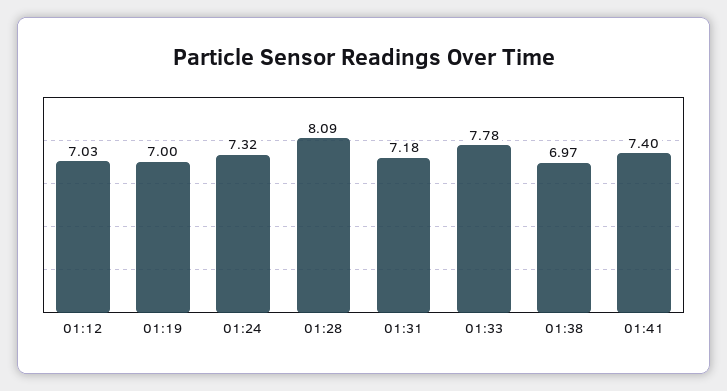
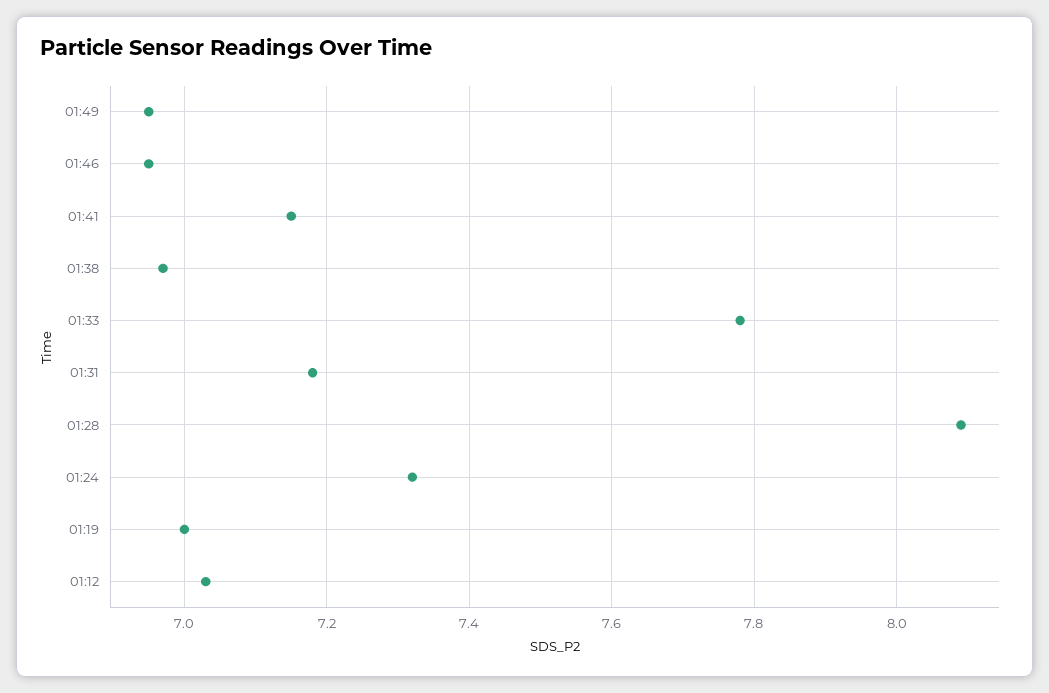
01:41: 7.4 -> 7.15
01:49: none -> 6.95
01:46: none -> 6.95

